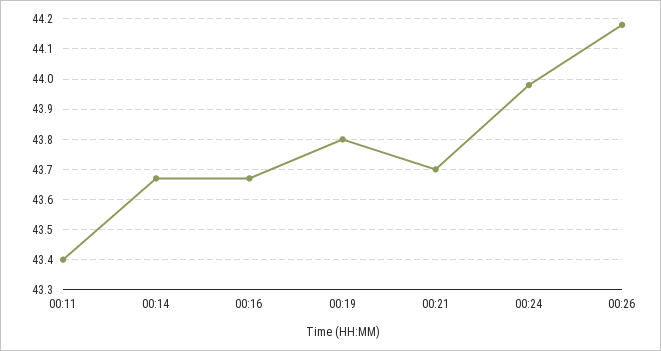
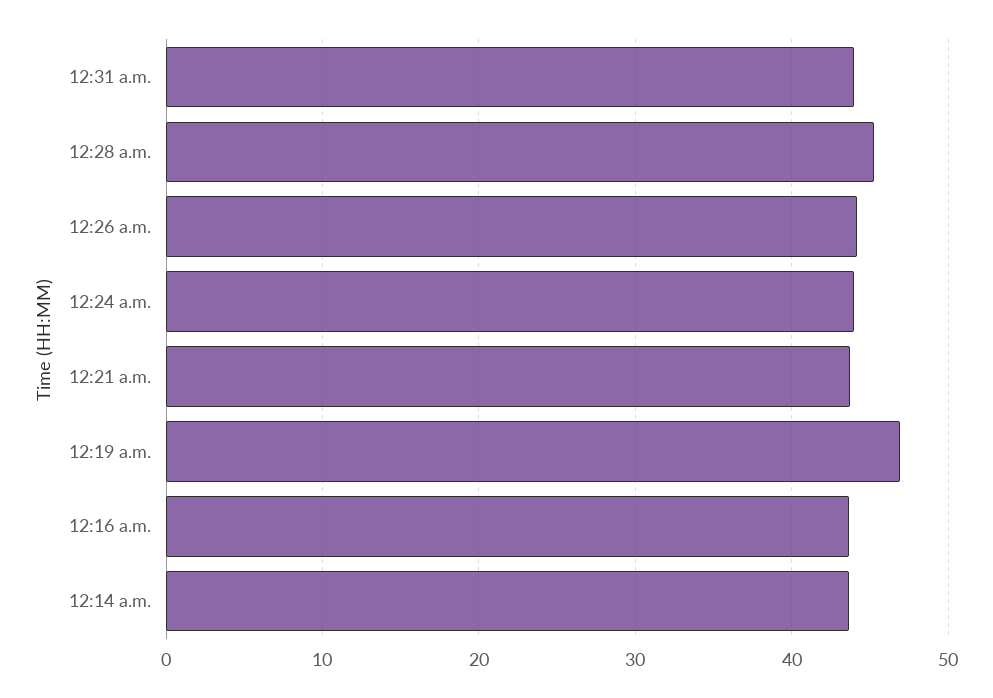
00:11: 43.4 -> none
00:19: 43.8 -> 47
12:31 a.m.: none -> 44
12:28 a.m.: none -> 45

